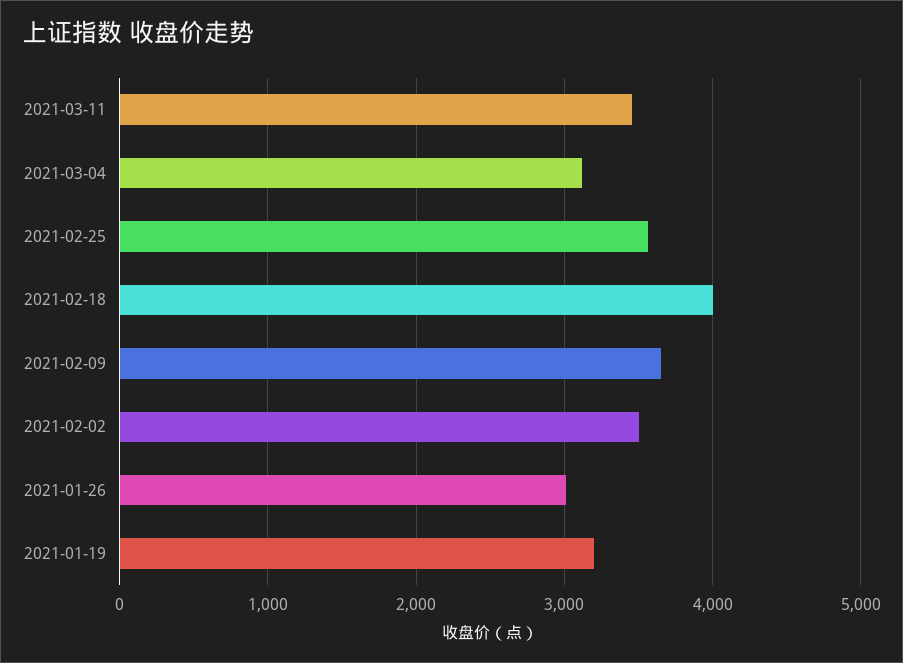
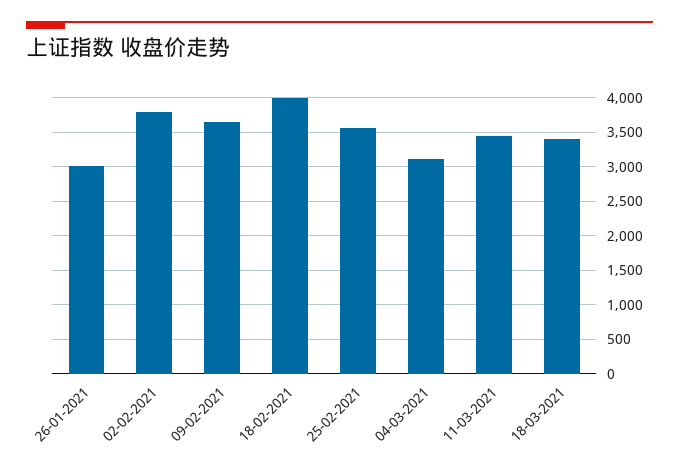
2021-02-02: 3500 -> 3800
2021-01-19: 3200 -> none
18-03-2021: none -> 3400

